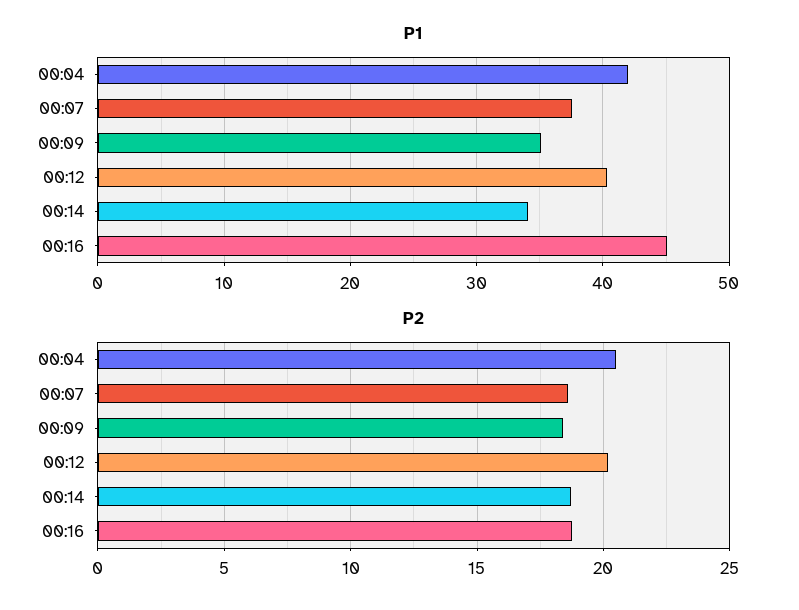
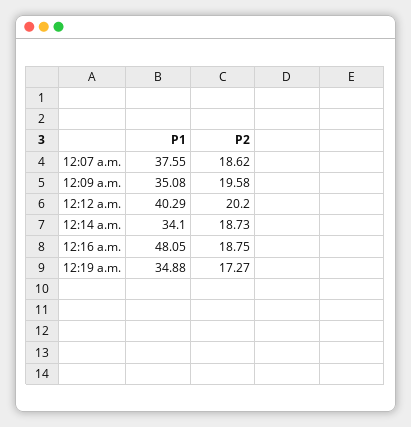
P1, 00:04: 42 -> none
P1, 00:16: 45 -> 48.05
P2, 00:04: 20.5 -> none
P2, 00:09: 18.5 -> 19.58
P1, 12:19 a.m.: none -> 34.88
P2, 12:19 a.m.: none -> 17.27

